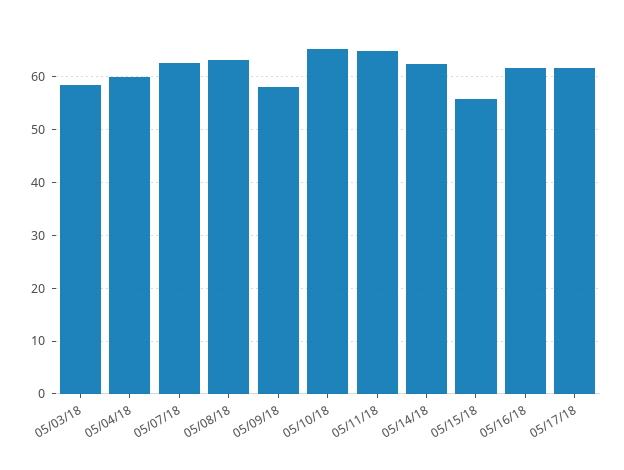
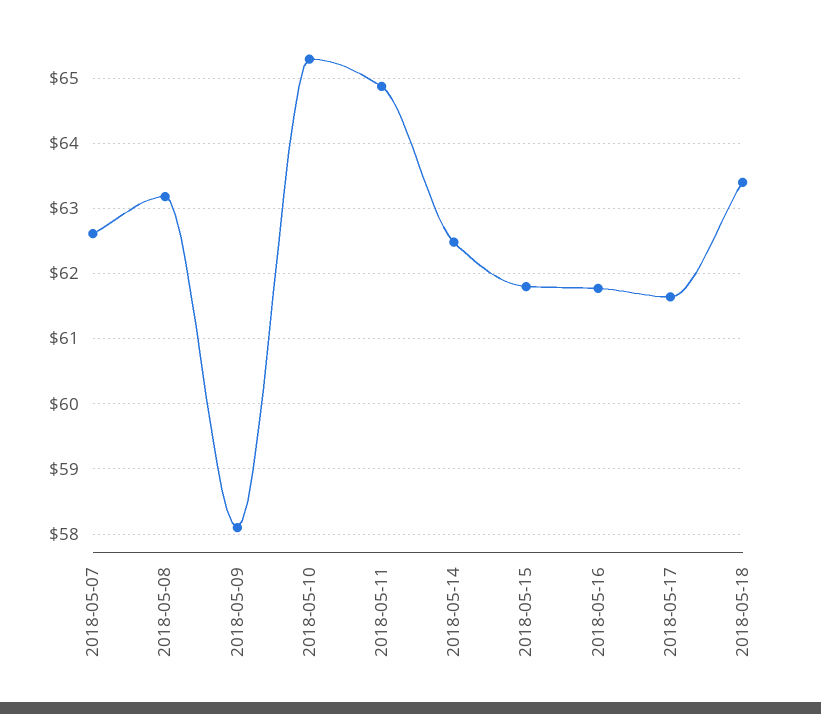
05/03/18: 58 -> none
05/04/18: 60 -> none
05/15/18: 56 -> 61.8
2018-05-18: none -> 63.4

